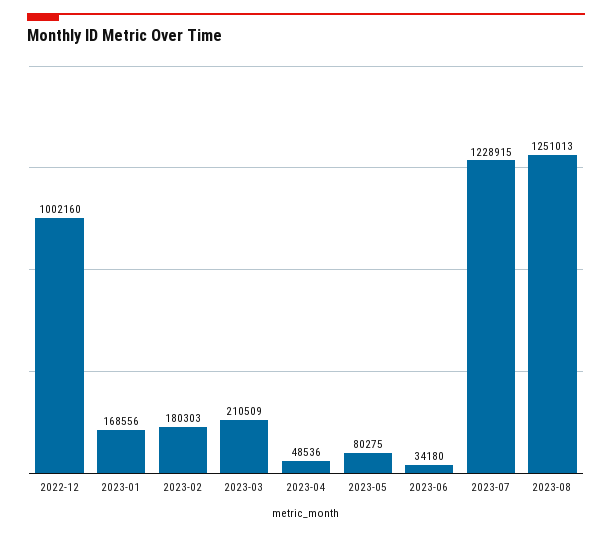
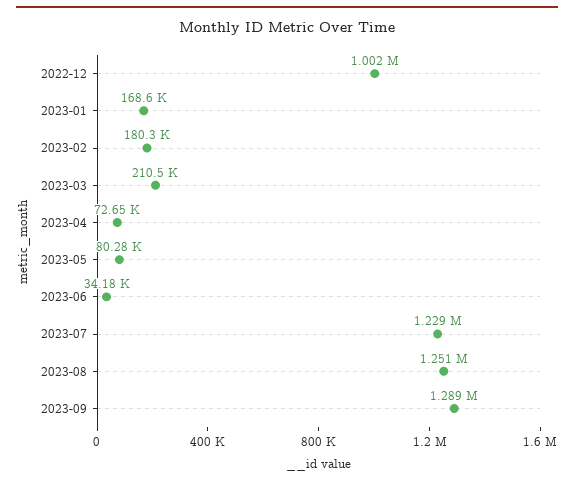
2023-04: 48536 -> 72650
2023-09: none -> 1289000

